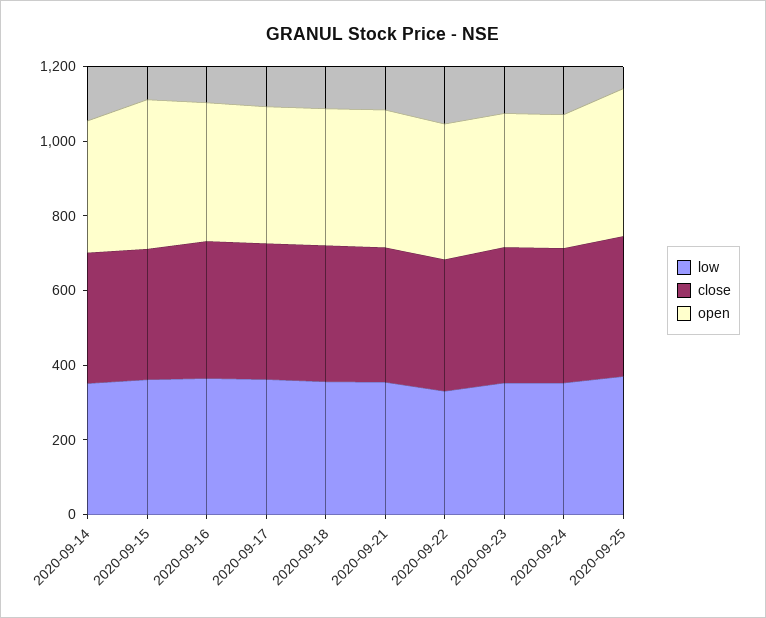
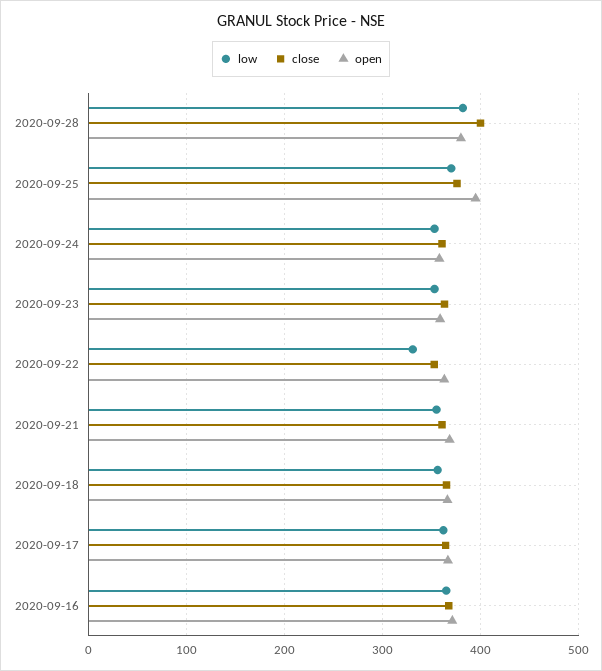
low, 2020-09-14: 350 -> none
close, 2020-09-14: 350 -> none
open, 2020-09-14: 350 -> none
low, 2020-09-15: 350 -> none
close, 2020-09-15: 350 -> none
open, 2020-09-15: 400 -> none
low, 2020-09-28: none -> 380
close, 2020-09-28: none -> 400
open, 2020-09-28: none -> 380

